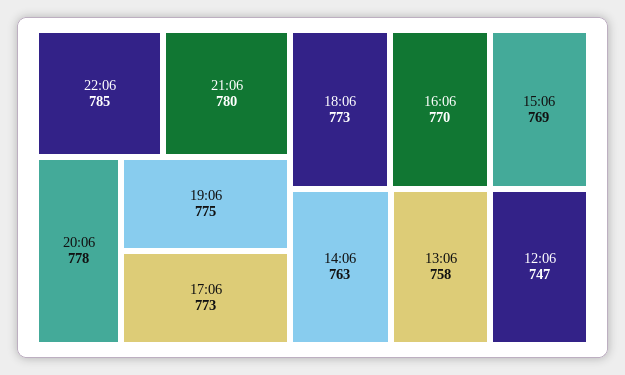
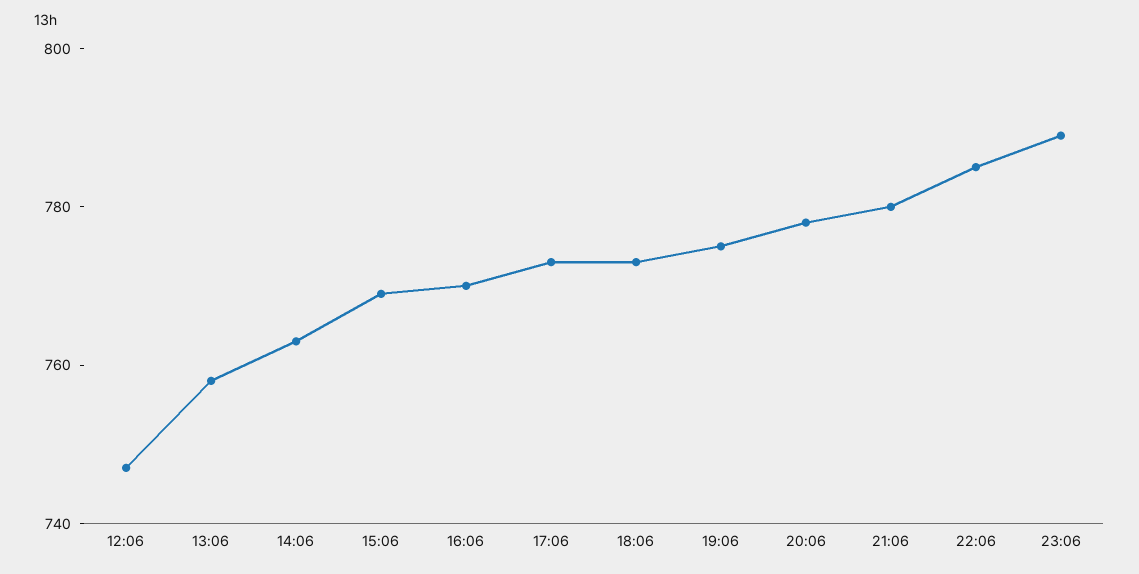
23:06: none -> 790

